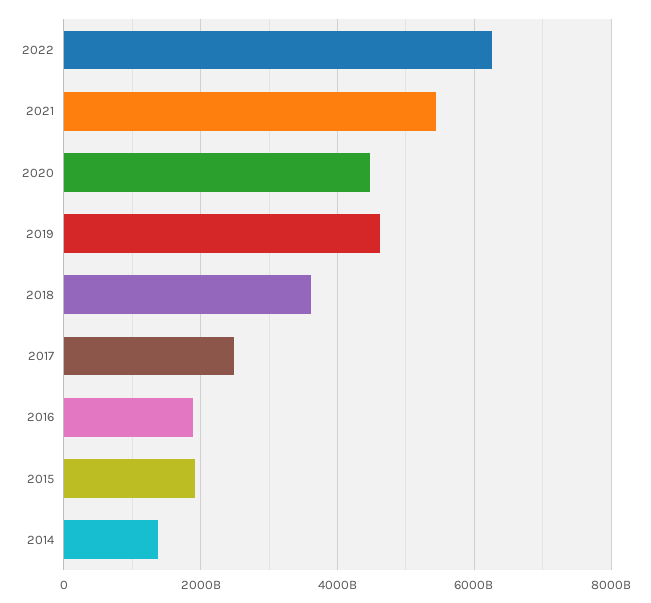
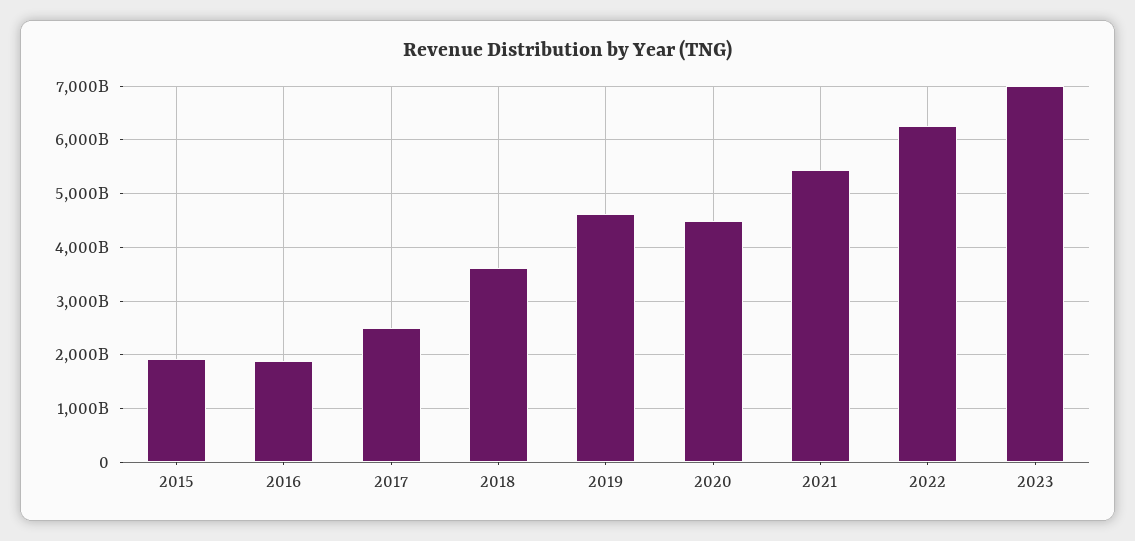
2014: 1400000000000 -> none
2023: none -> 7000000000000

